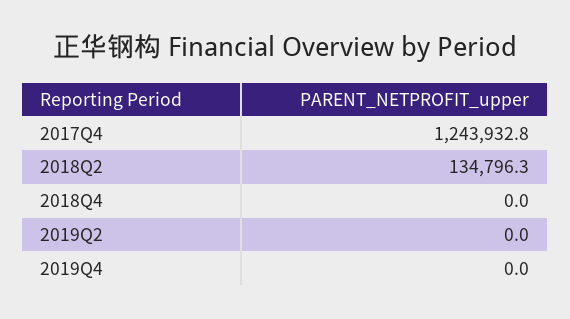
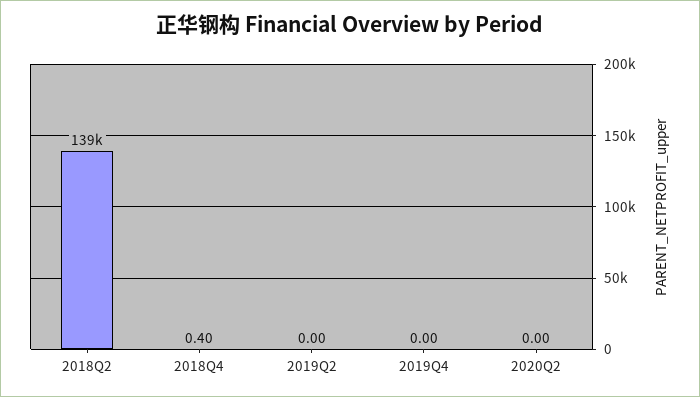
2017Q4: 1243932.8 -> none
2018Q2: 134796.3 -> 139000
2018Q4: 0 -> 0.4
2020Q2: none -> 0

